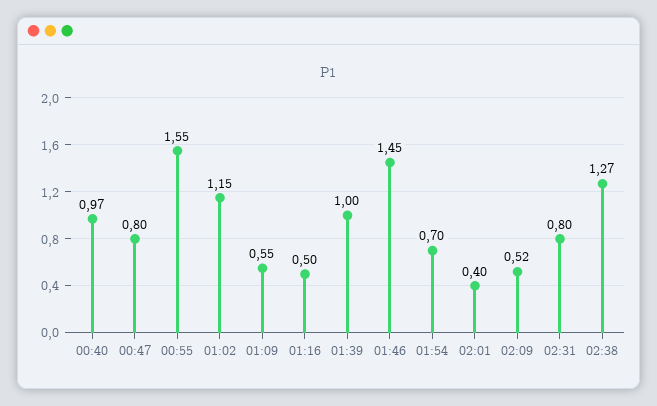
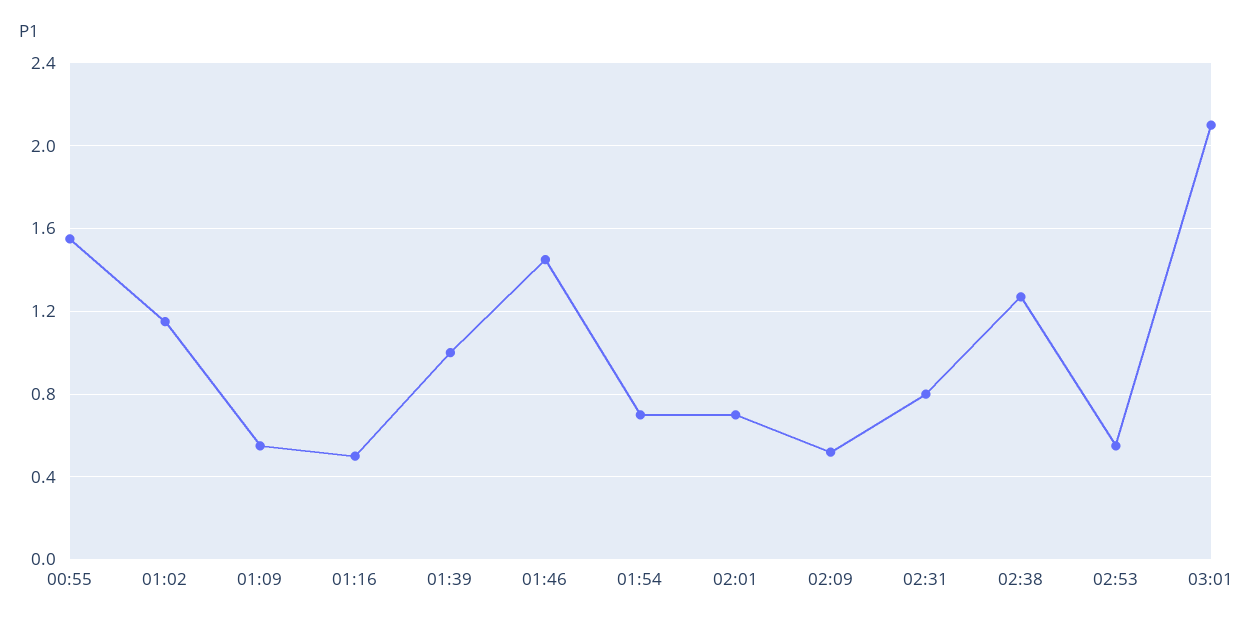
00:40: 0.97 -> none
00:47: 0.8 -> none
02:01: 0.4 -> 0.7
02:53: none -> 0.55
03:01: none -> 2.1

